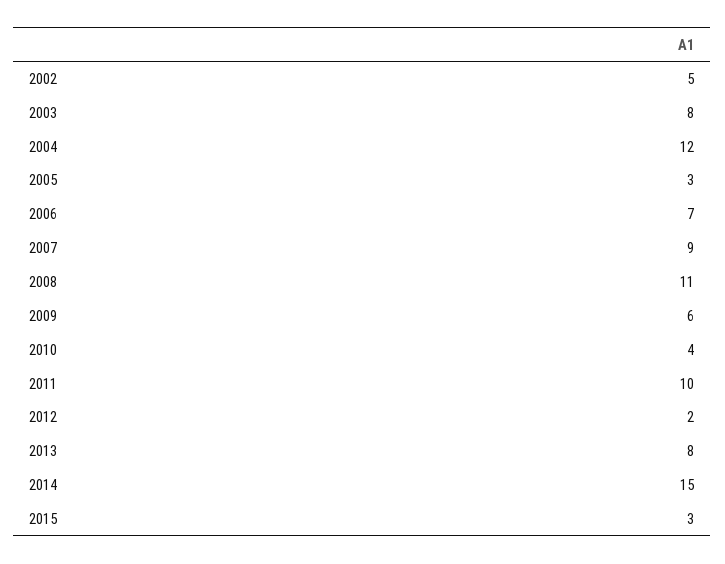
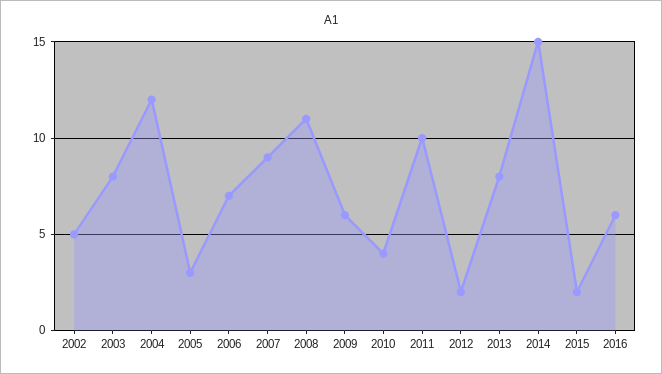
2015: 3 -> 2
2016: none -> 6

